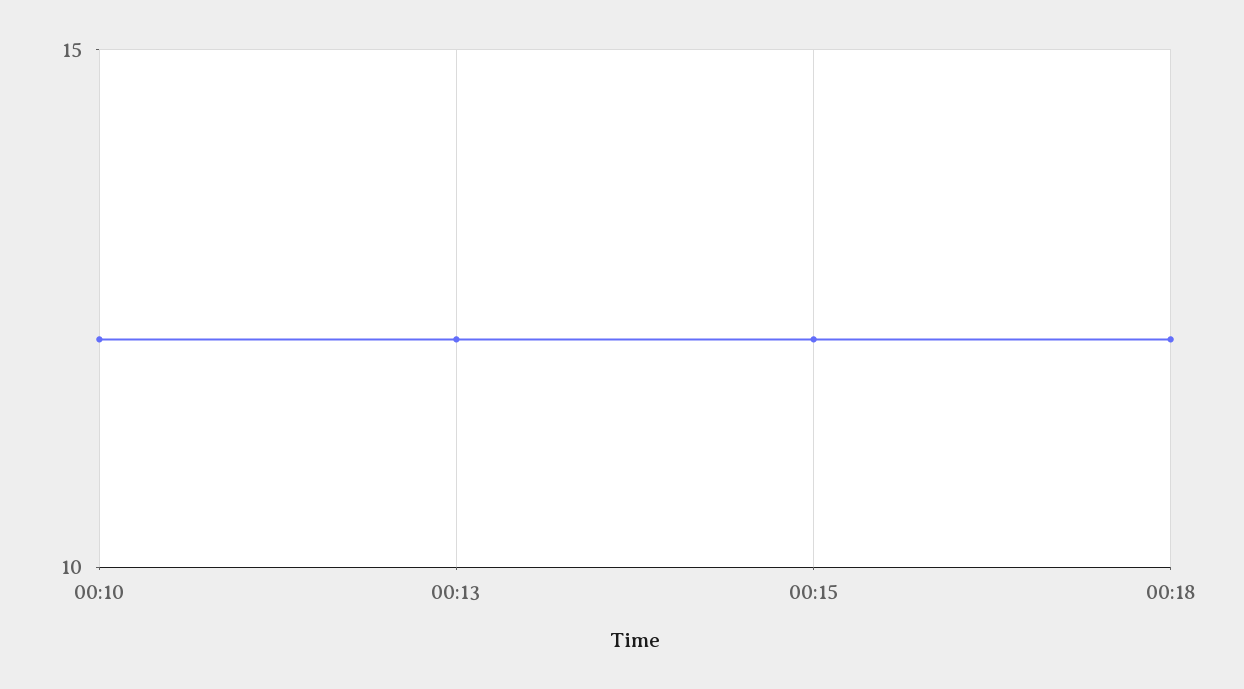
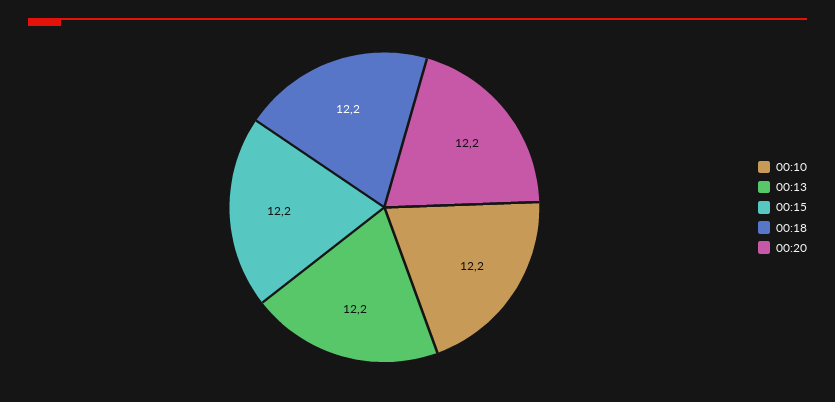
00:20: none -> 12.2

